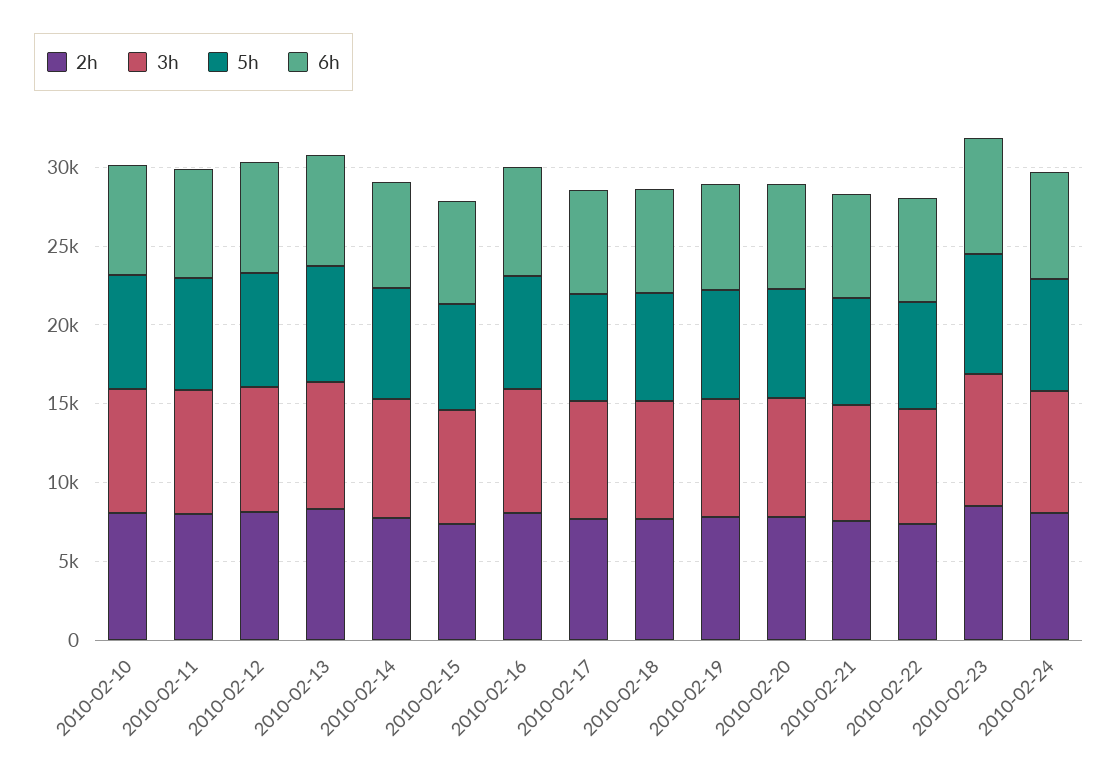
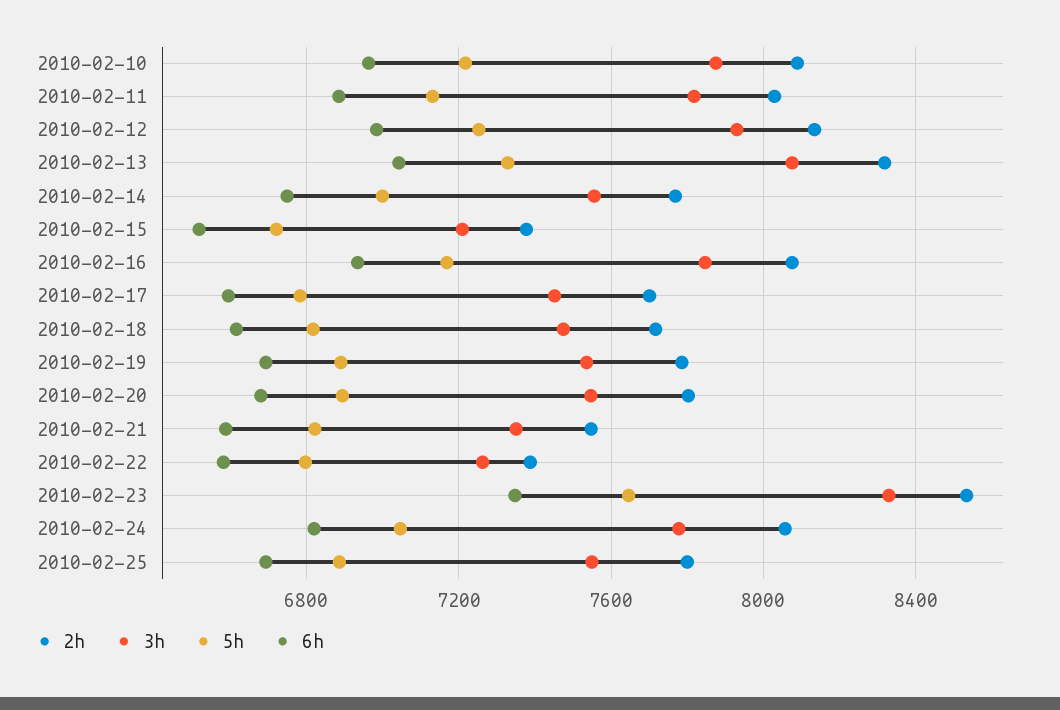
2h, 2010-02-25: none -> 7800
3h, 2010-02-25: none -> 7550
5h, 2010-02-25: none -> 6900
6h, 2010-02-25: none -> 6700

